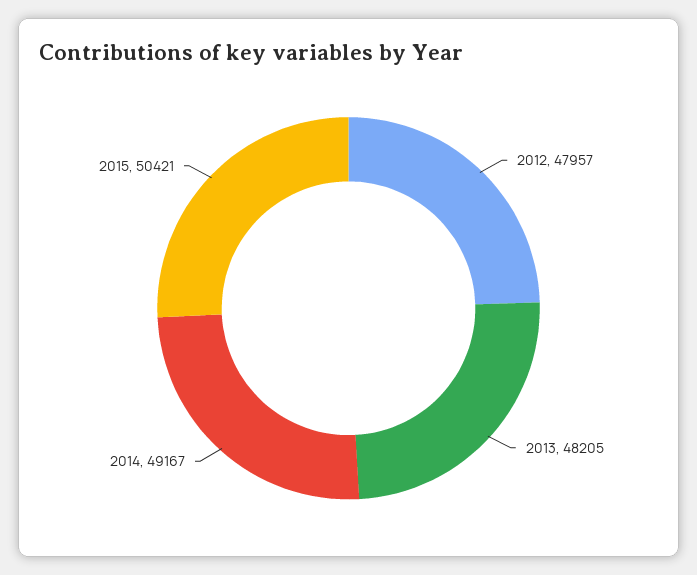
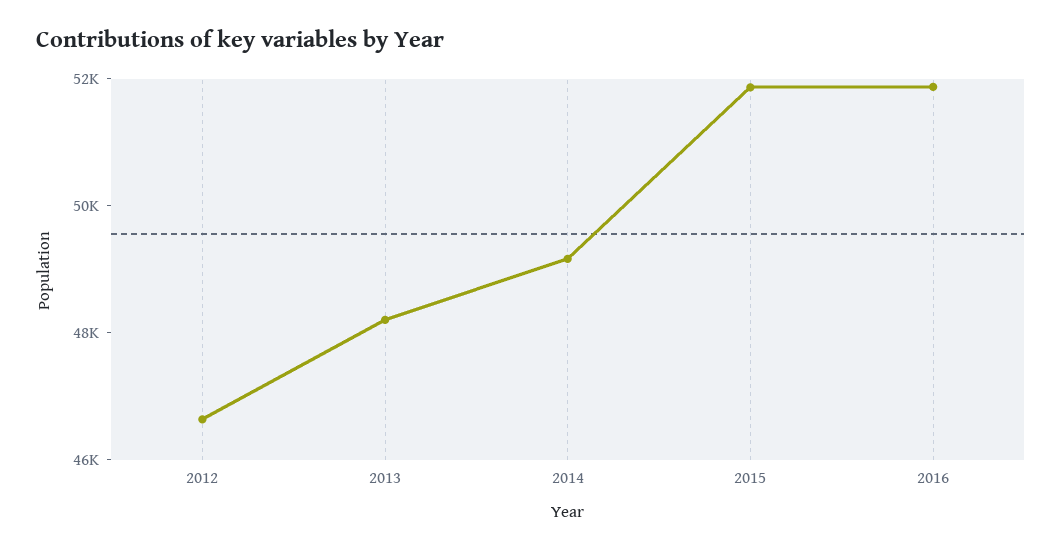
2012: 47957 -> 46500
2015: 50421 -> 52000
2016: none -> 52000

